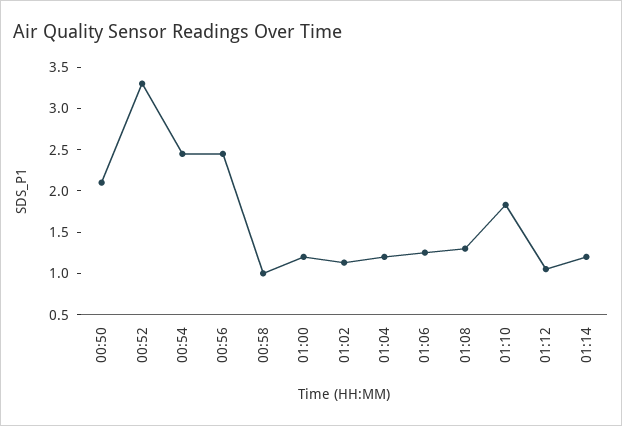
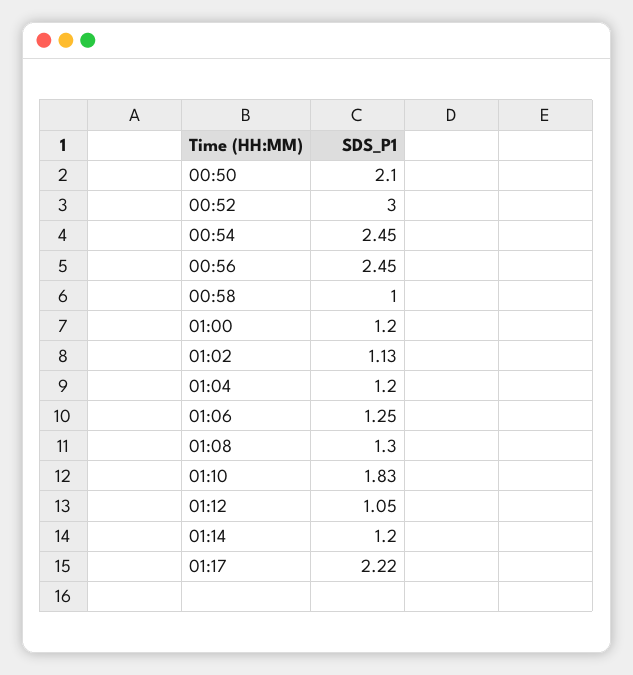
00:52: 3.3 -> 3
01:17: none -> 2.22

